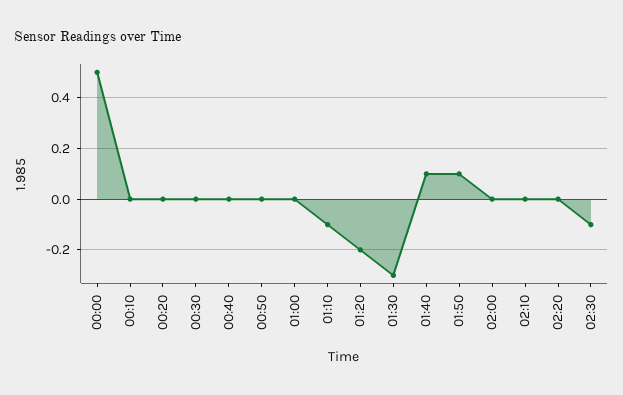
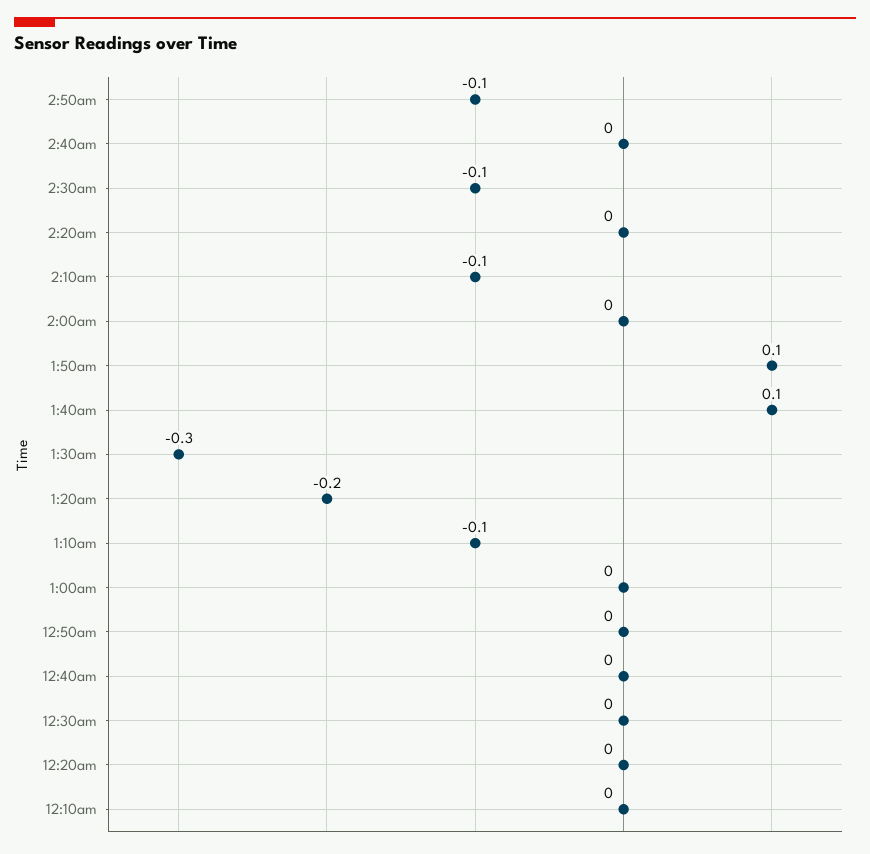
00:00: 0.5 -> none
02:10: 0 -> -0.1
2:50am: none -> -0.1
2:40am: none -> 0

